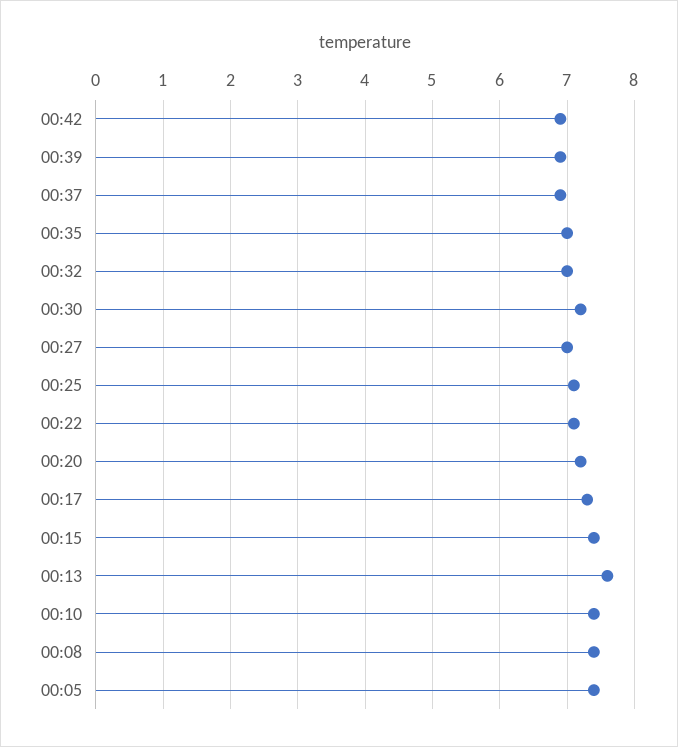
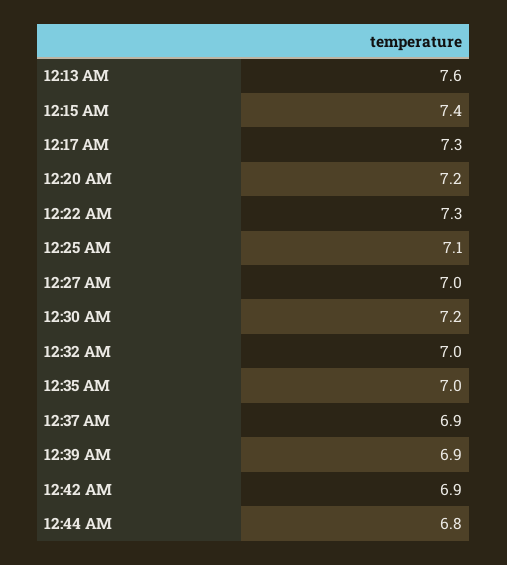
00:22: 7.1 -> 7.3
00:10: 7.4 -> none
00:08: 7.4 -> none
00:05: 7.4 -> none
12:44 AM: none -> 6.8

